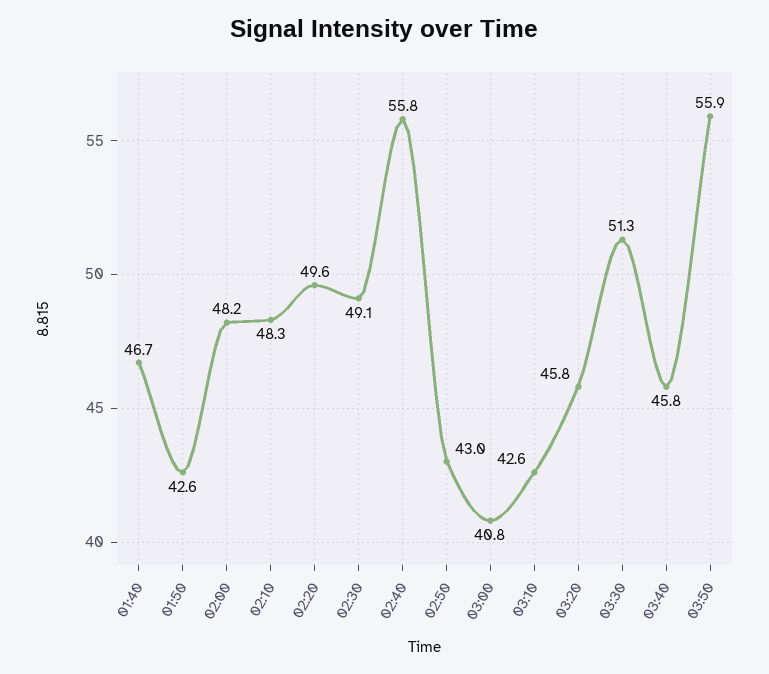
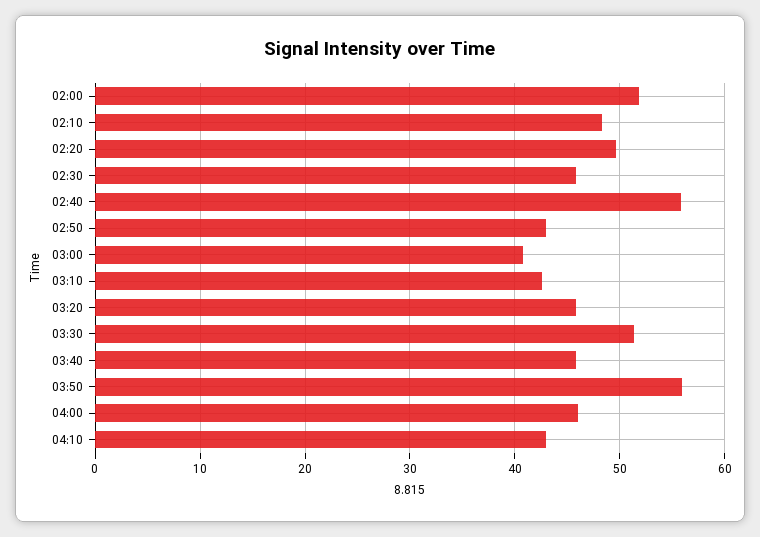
01:40: 46.7 -> none
01:50: 42.6 -> none
02:00: 48.2 -> 52
02:30: 49.1 -> 46
04:00: none -> 46
04:10: none -> 43

